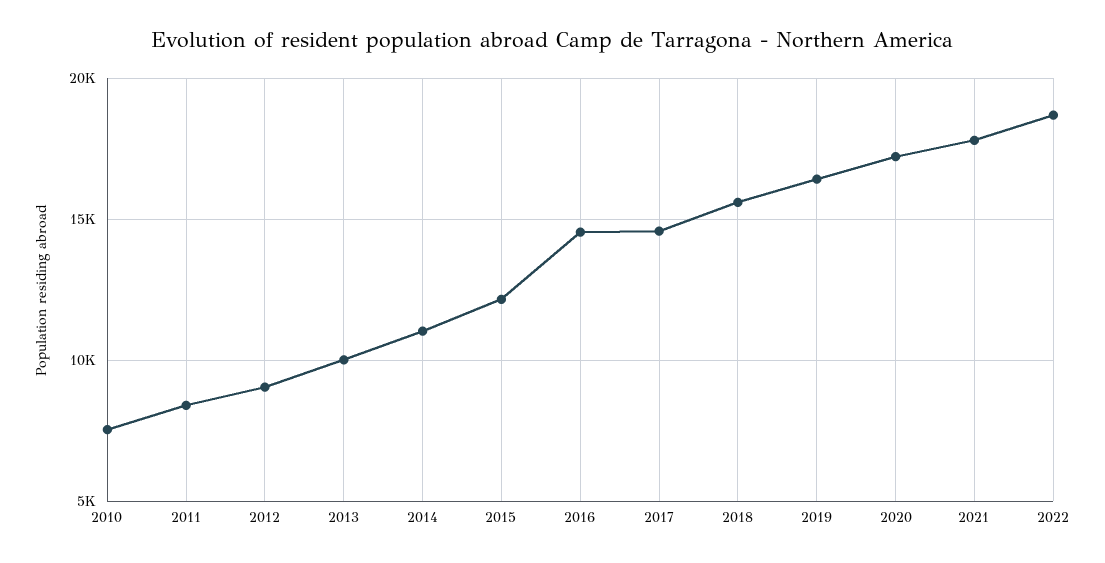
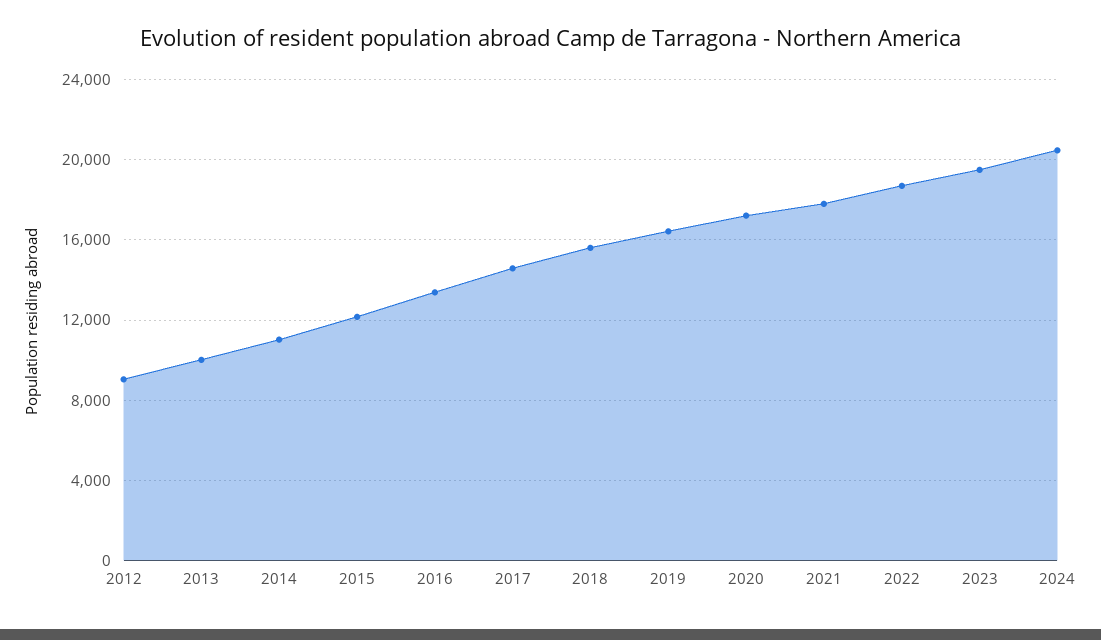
2010: 7500 -> none
2011: 8500 -> none
2016: 14500 -> 13500
2023: none -> 19500
2024: none -> 20500

